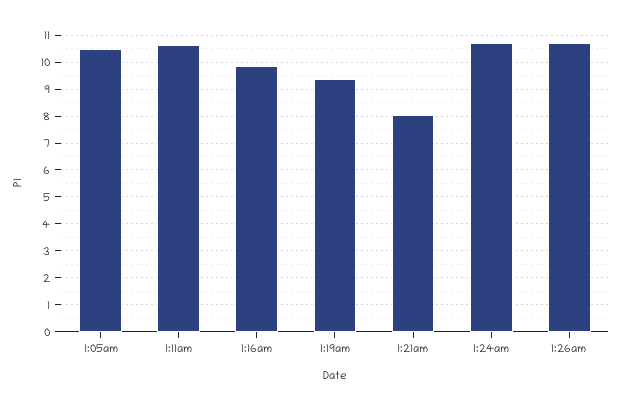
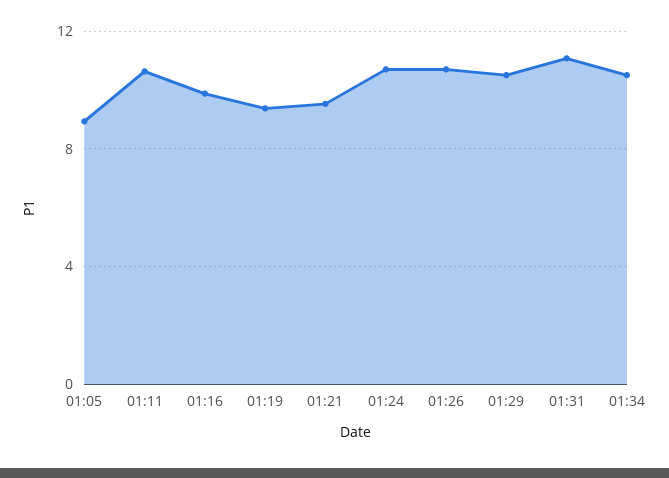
1:05am: 10.5 -> 9
1:21am: 8 -> 9.5
01:29: none -> 10.5
01:31: none -> 11
01:34: none -> 10.5

